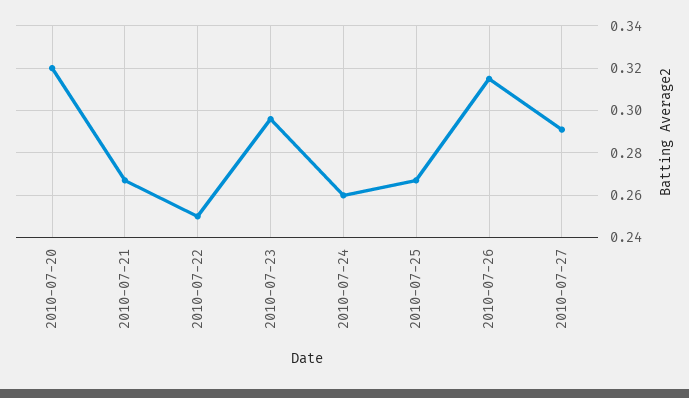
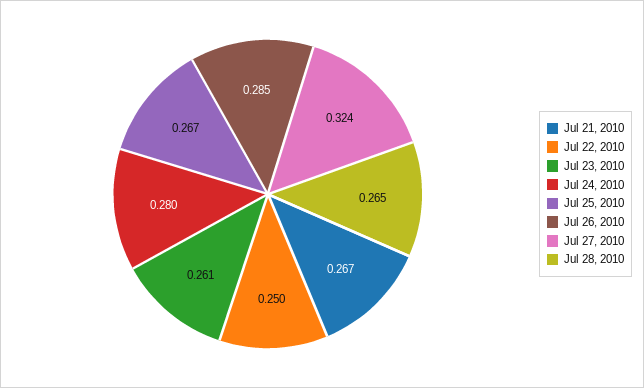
2010-07-20: 0.32 -> none
2010-07-23: 0.295 -> 0.261
2010-07-24: 0.26 -> 0.28
2010-07-26: 0.315 -> 0.285
2010-07-27: 0.29 -> 0.324
Jul 28, 2010: none -> 0.265

